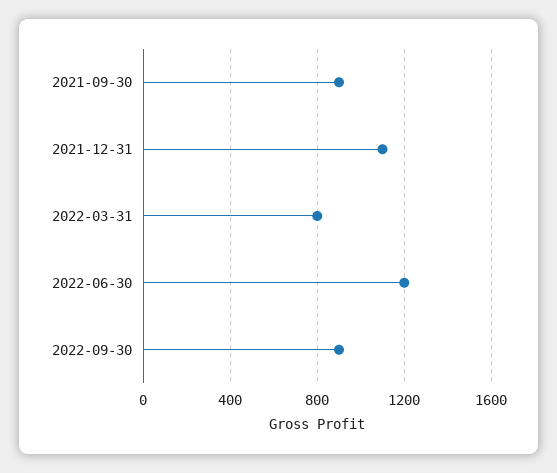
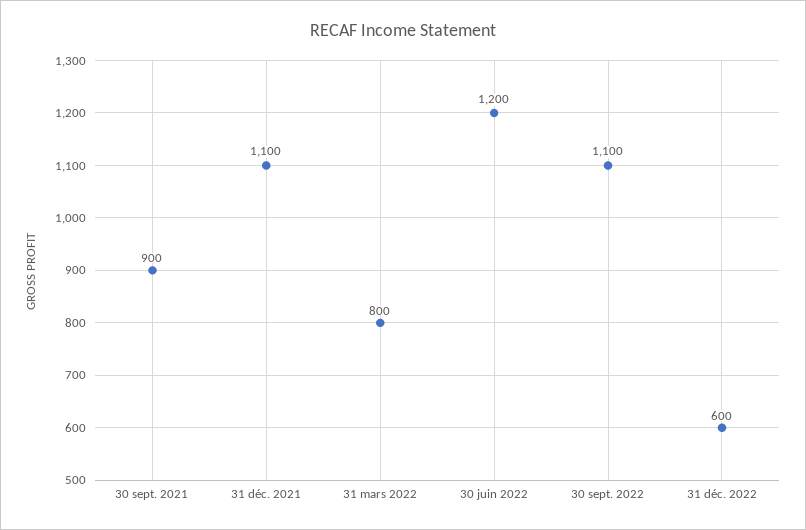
2022-09-30: 900 -> 1100
31 déc. 2022: none -> 600

